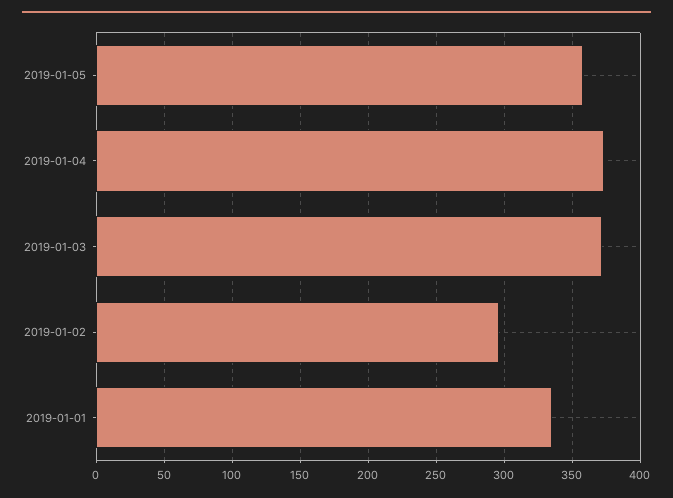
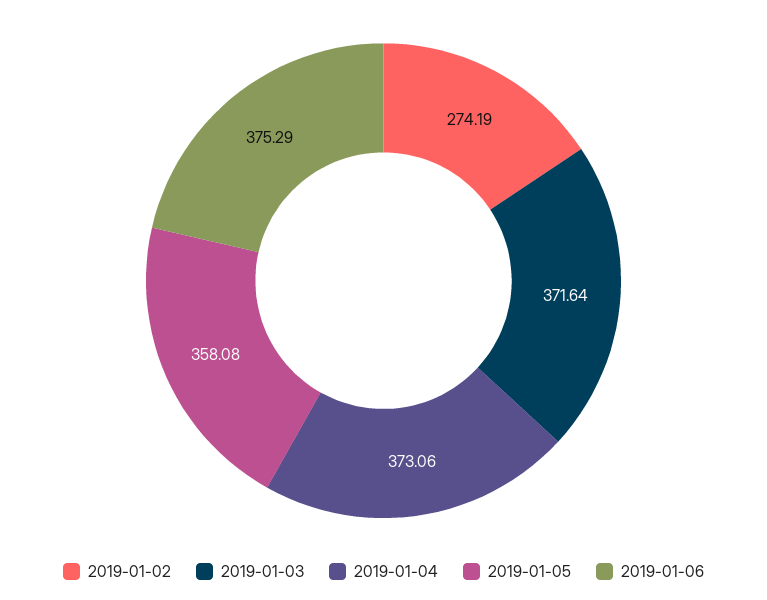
2019-01-02: 295 -> 274.19
2019-01-01: 335 -> none
2019-01-06: none -> 375.29

